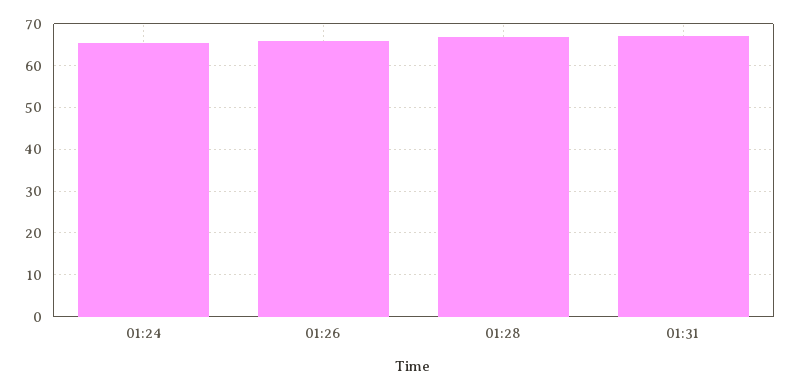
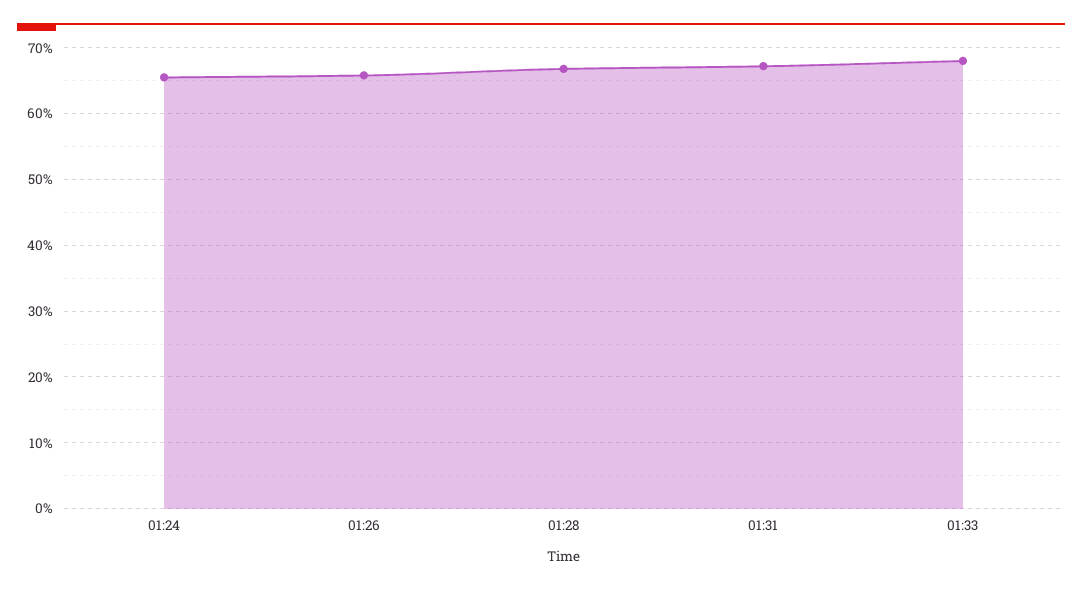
01:33: none -> 68

